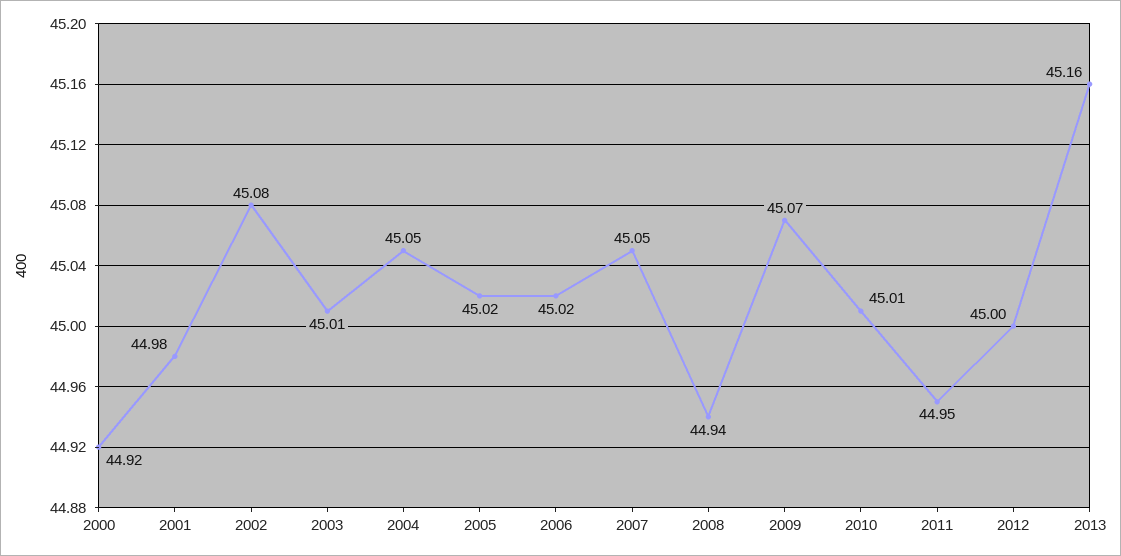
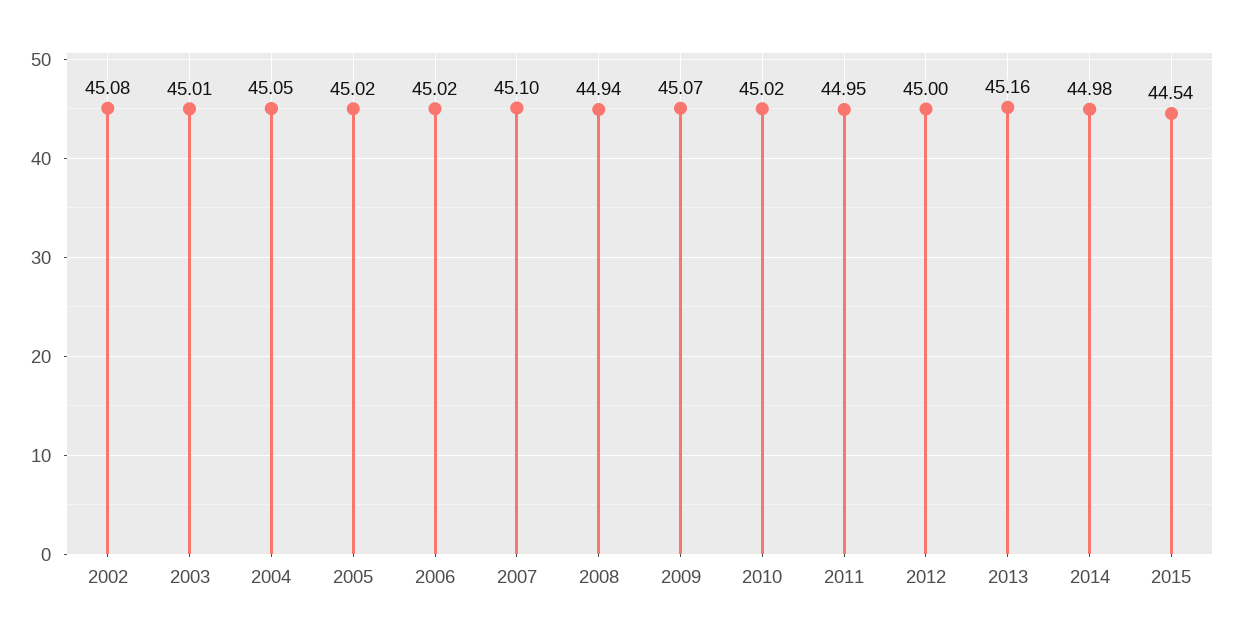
2000: 44.92 -> none
2001: 44.98 -> none
2007: 45.05 -> 45.1
2010: 45.01 -> 45.02
2014: none -> 44.98
2015: none -> 44.54

